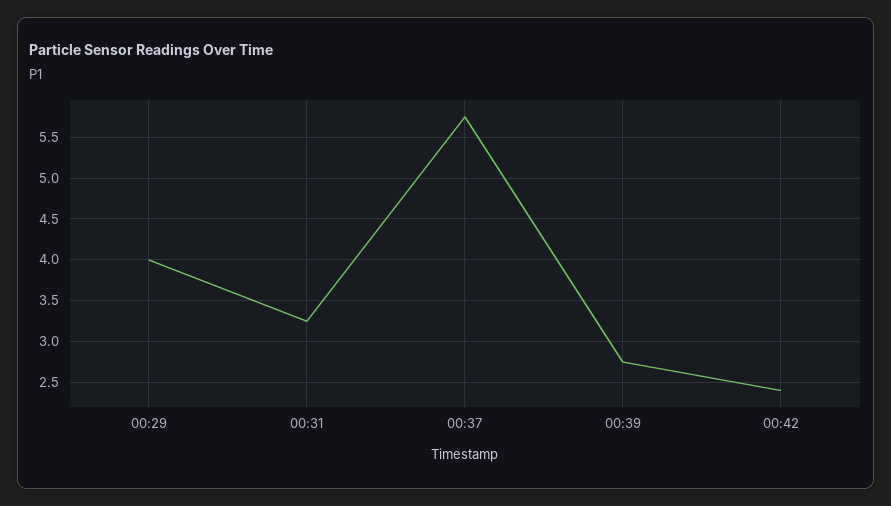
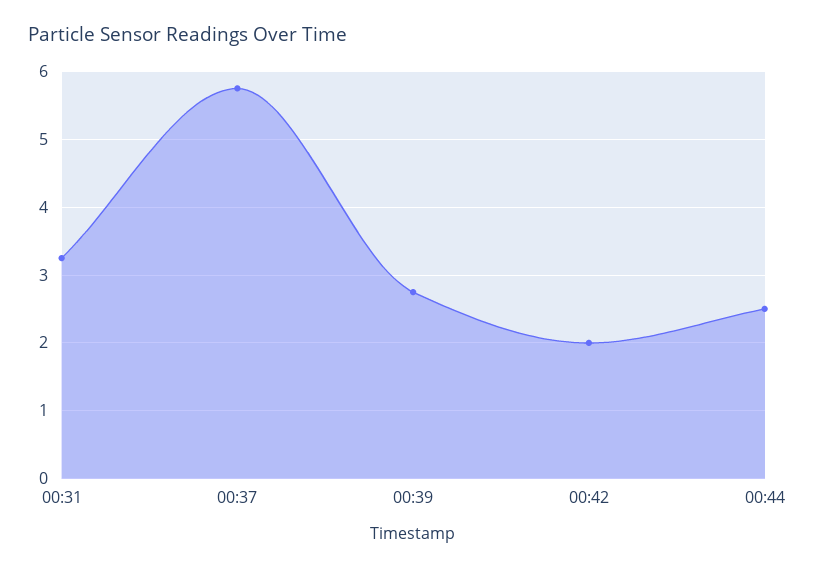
00:29: 4 -> none
00:42: 2.4 -> 2
00:44: none -> 2.5

